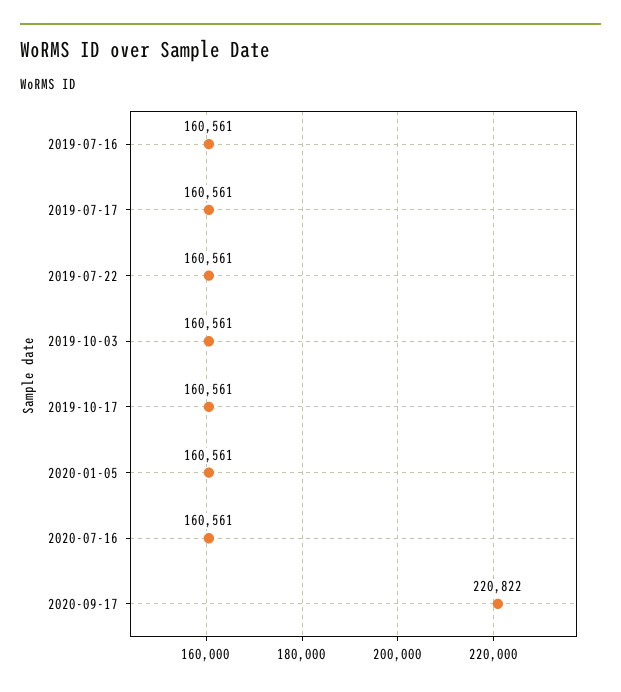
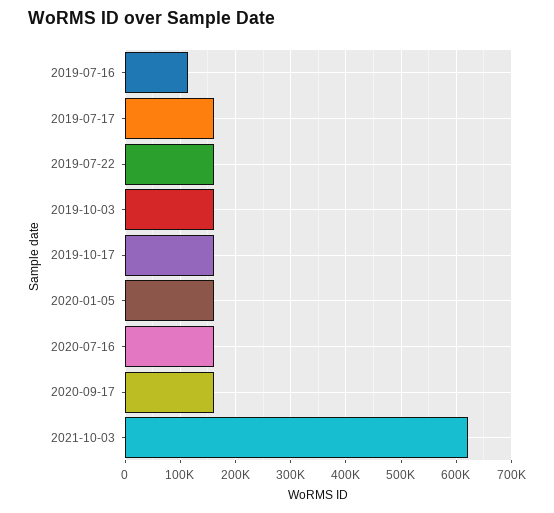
2019-07-16: 160561 -> 120000
2020-09-17: 220822 -> 160000
2021-10-03: none -> 620000

